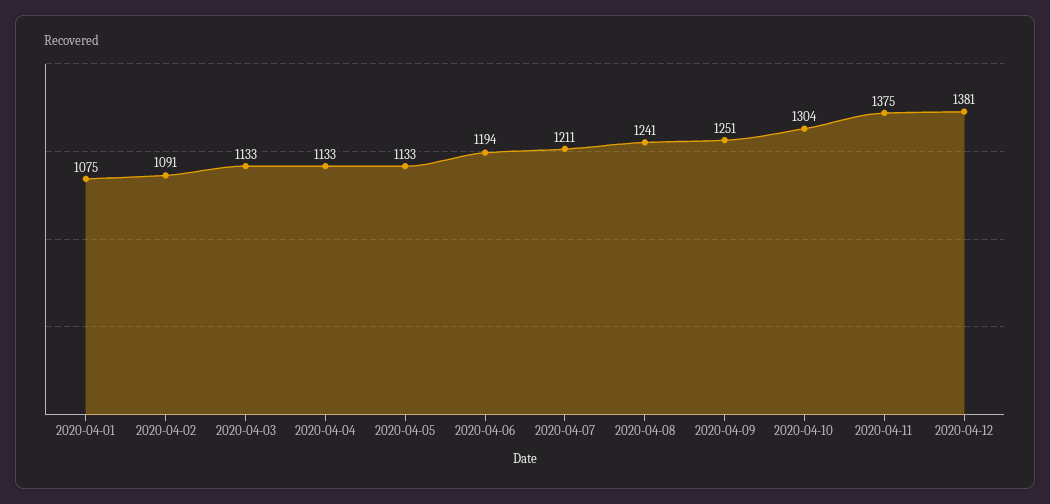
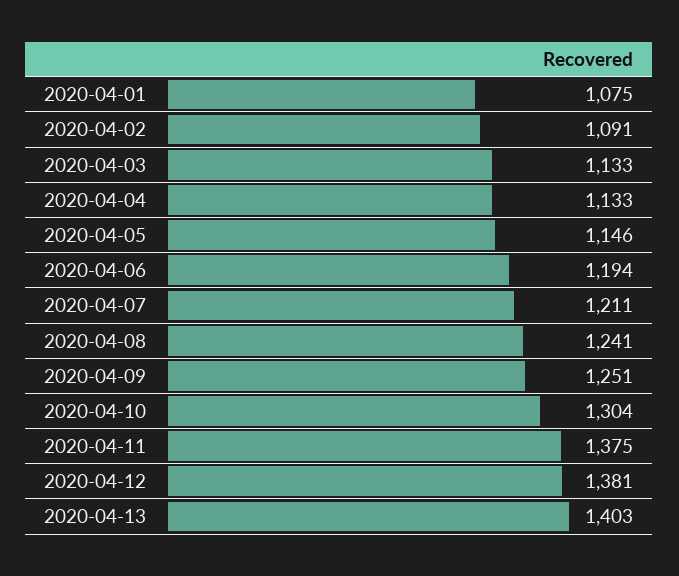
2020-04-05: 1133 -> 1146
2020-04-13: none -> 1403

